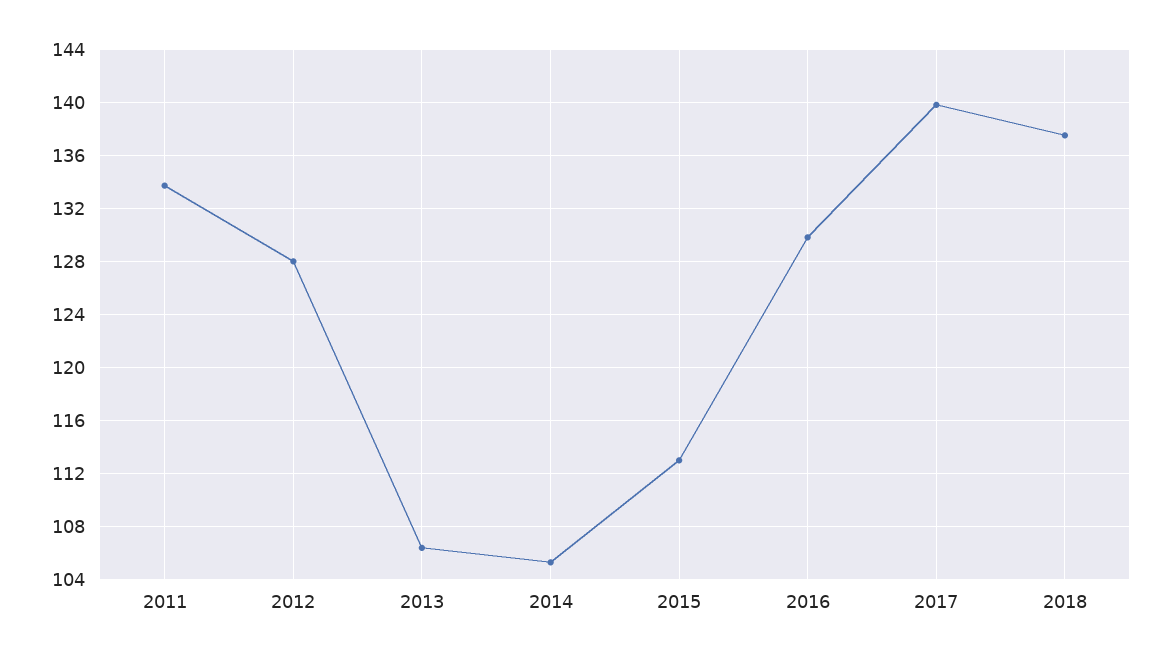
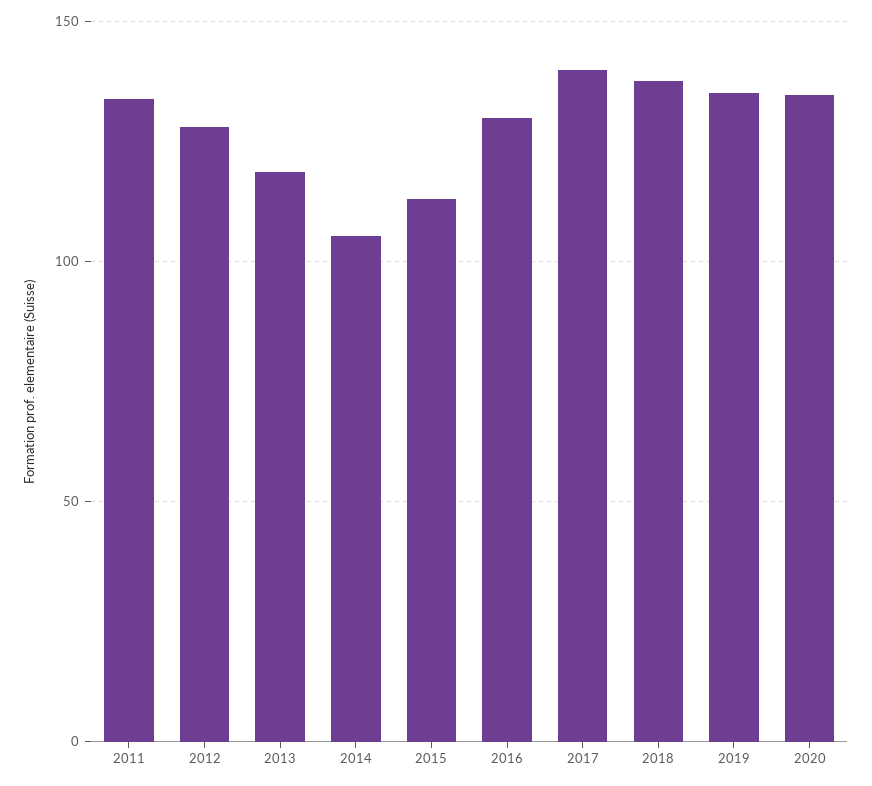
2013: 106.5 -> 120
2019: none -> 135
2020: none -> 135

